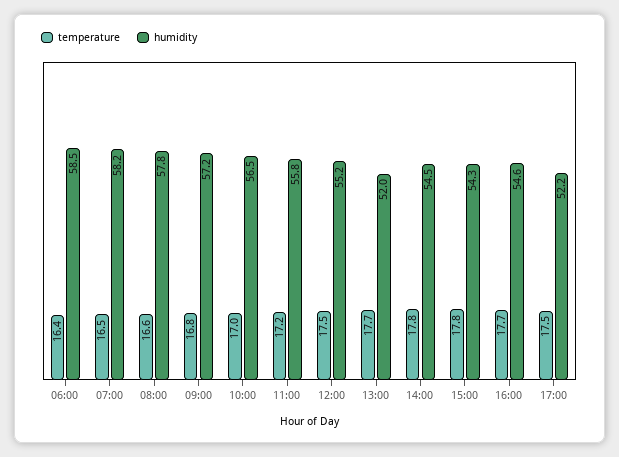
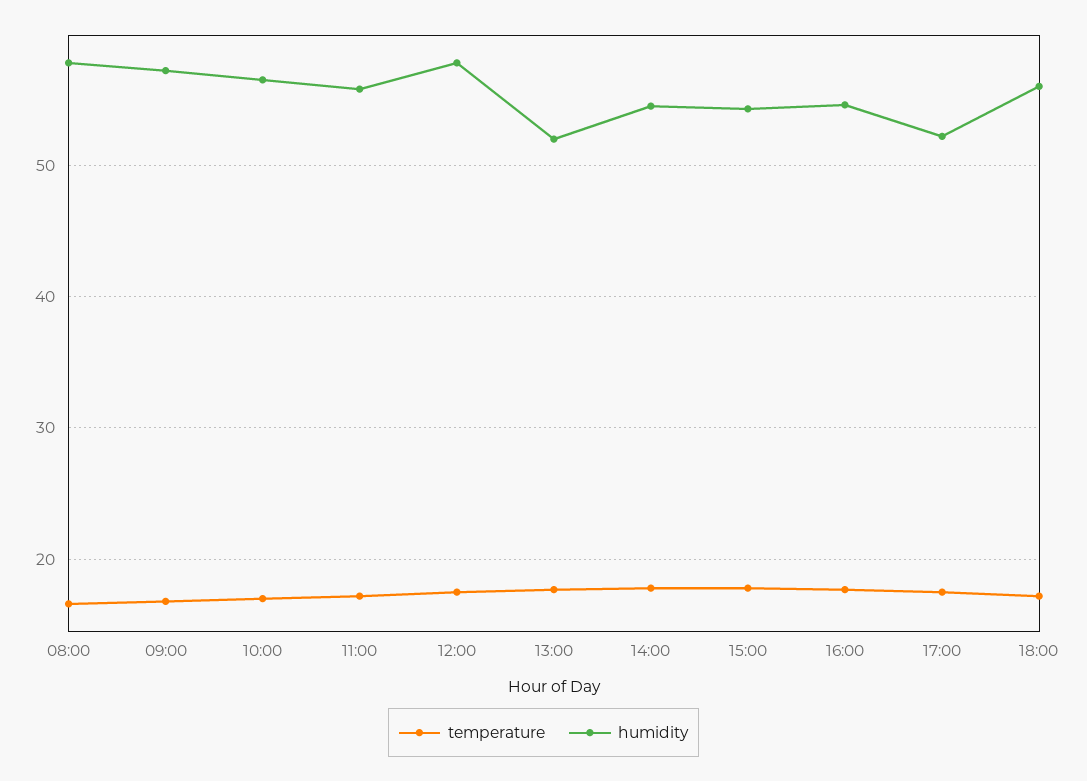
temperature, 06:00: 16.4 -> none
humidity, 06:00: 58.5 -> none
temperature, 07:00: 16.5 -> none
humidity, 07:00: 58.2 -> none
humidity, 12:00: 55.2 -> 58
temperature, 18:00: none -> 17
humidity, 18:00: none -> 56

